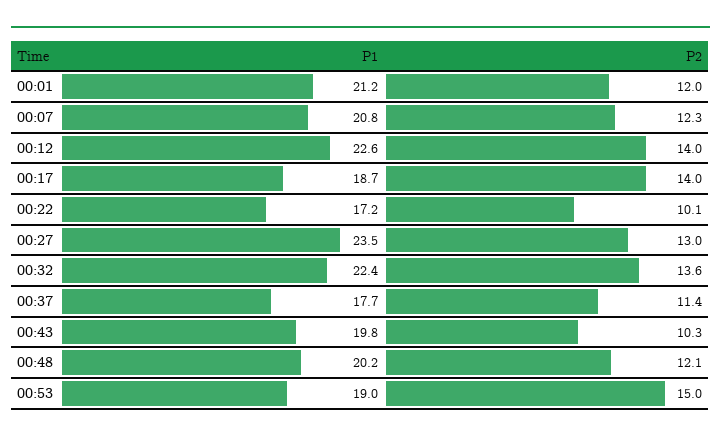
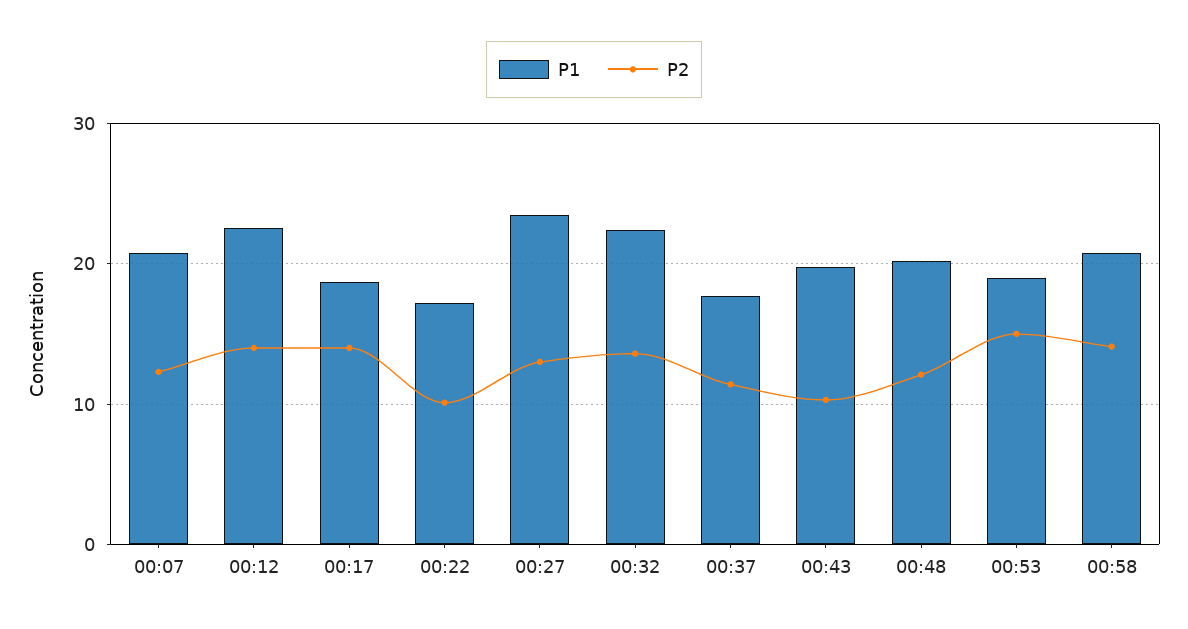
P1, 00:01: 21.2 -> none
P2, 00:01: 12 -> none
P1, 00:58: none -> 21
P2, 00:58: none -> 14

